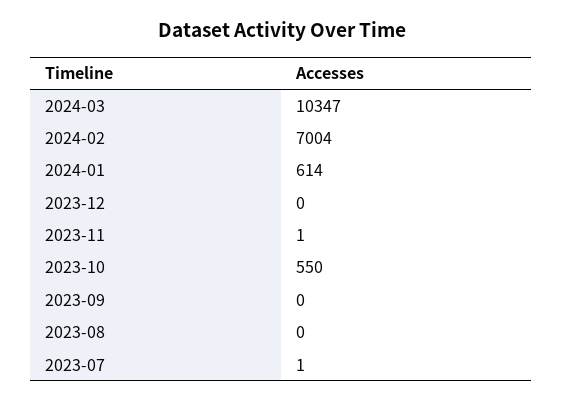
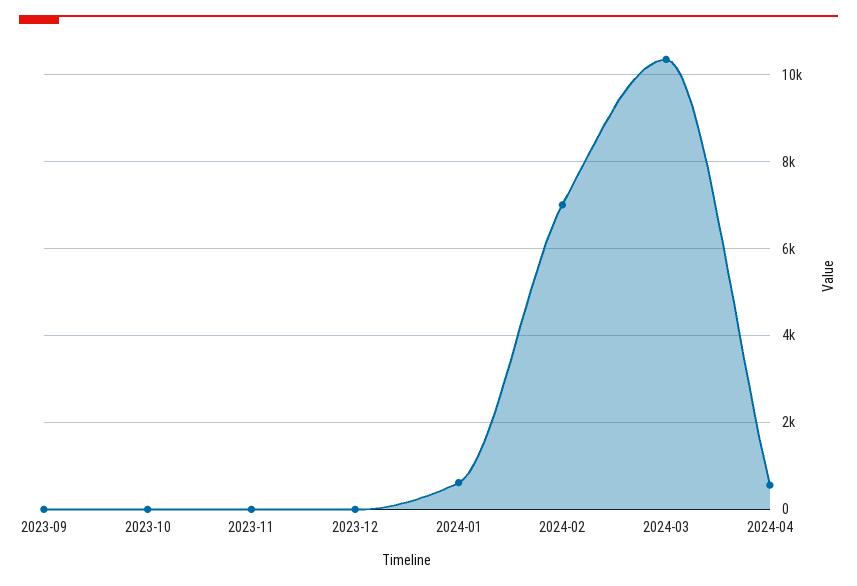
2023-10: 550 -> 0
2023-08: 0 -> none
2023-07: 1 -> none
2024-04: none -> 600

